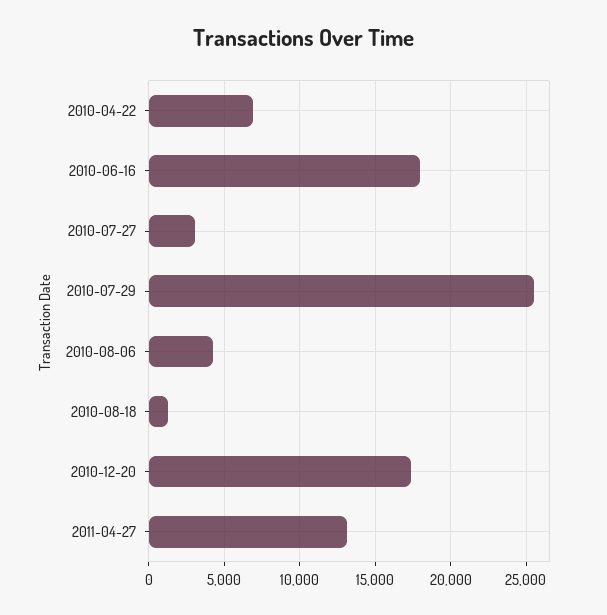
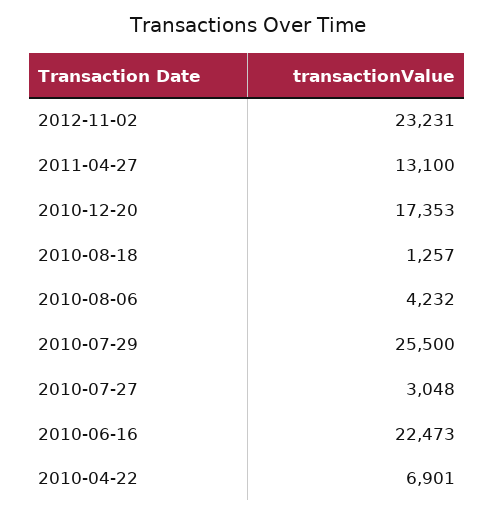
2010-06-16: 18000 -> 22473
2012-11-02: none -> 23231

